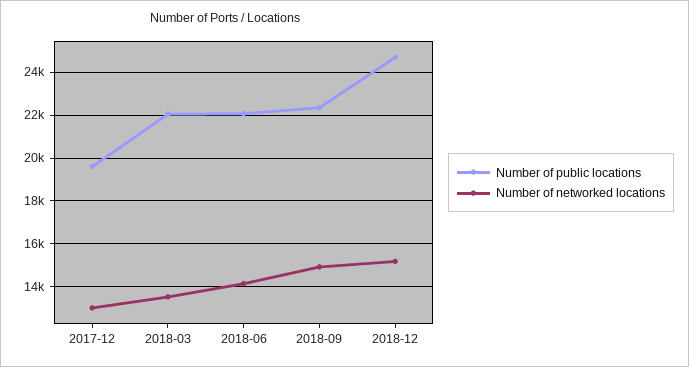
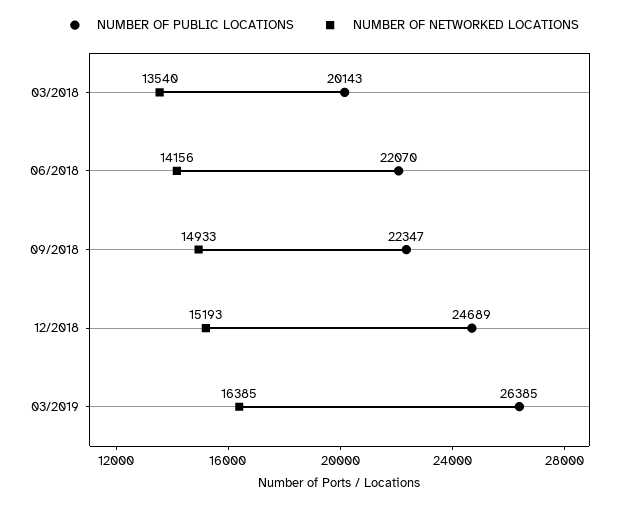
Number of public locations, 2017-12: 19500 -> none
Number of networked locations, 2017-12: 13000 -> none
Number of public locations, 2018-03: 22000 -> 20143
Number of public locations, 03/2019: none -> 26385
Number of networked locations, 03/2019: none -> 16385

